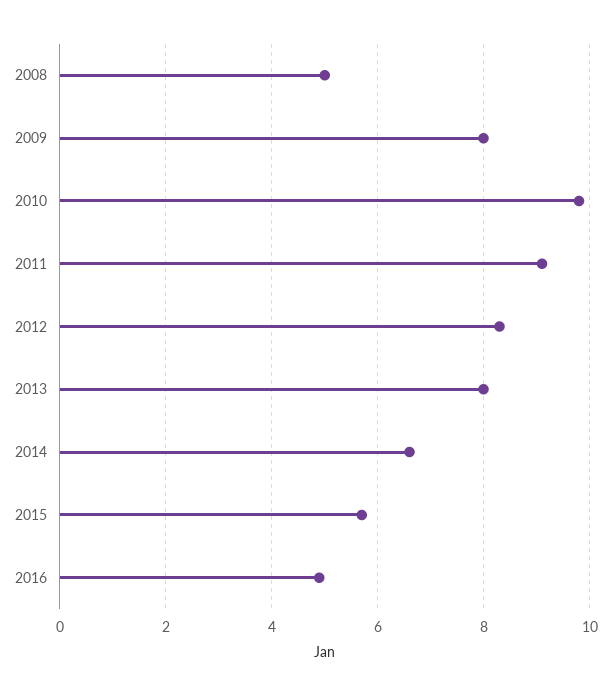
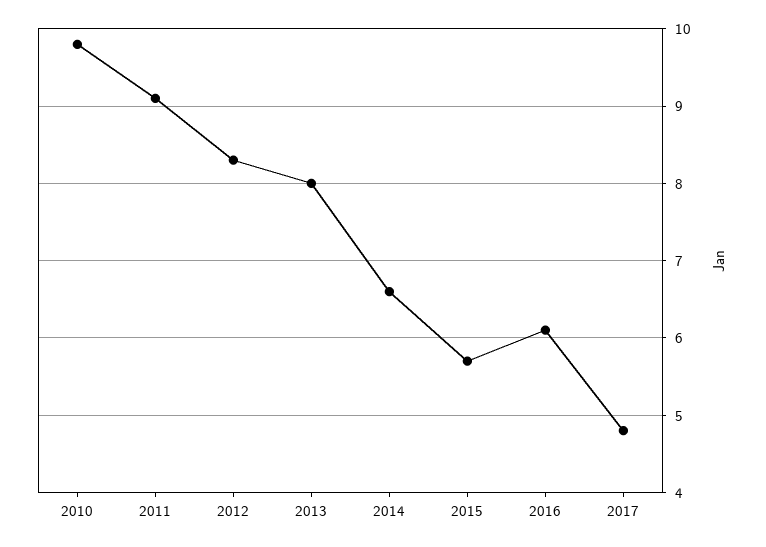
2008: 5 -> none
2009: 8 -> none
2016: 5 -> 6.1
2017: none -> 4.8

